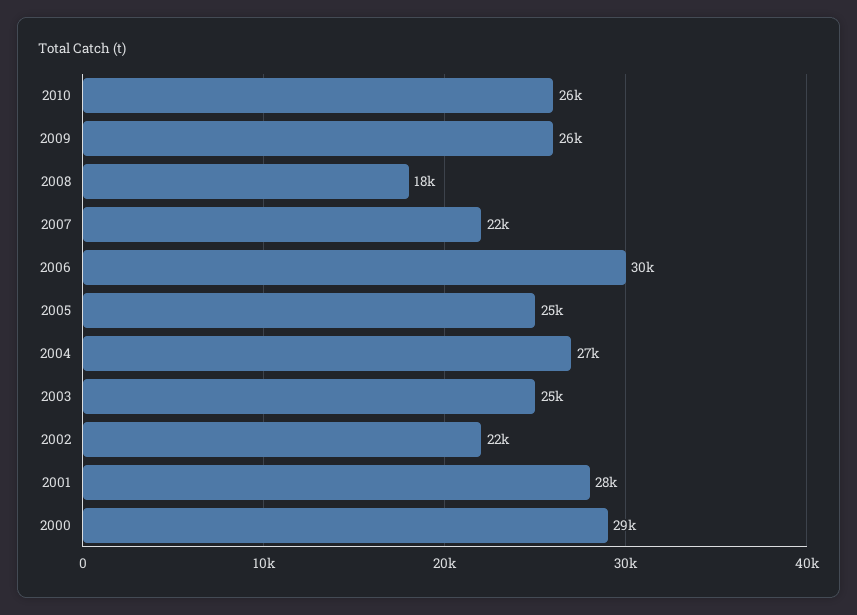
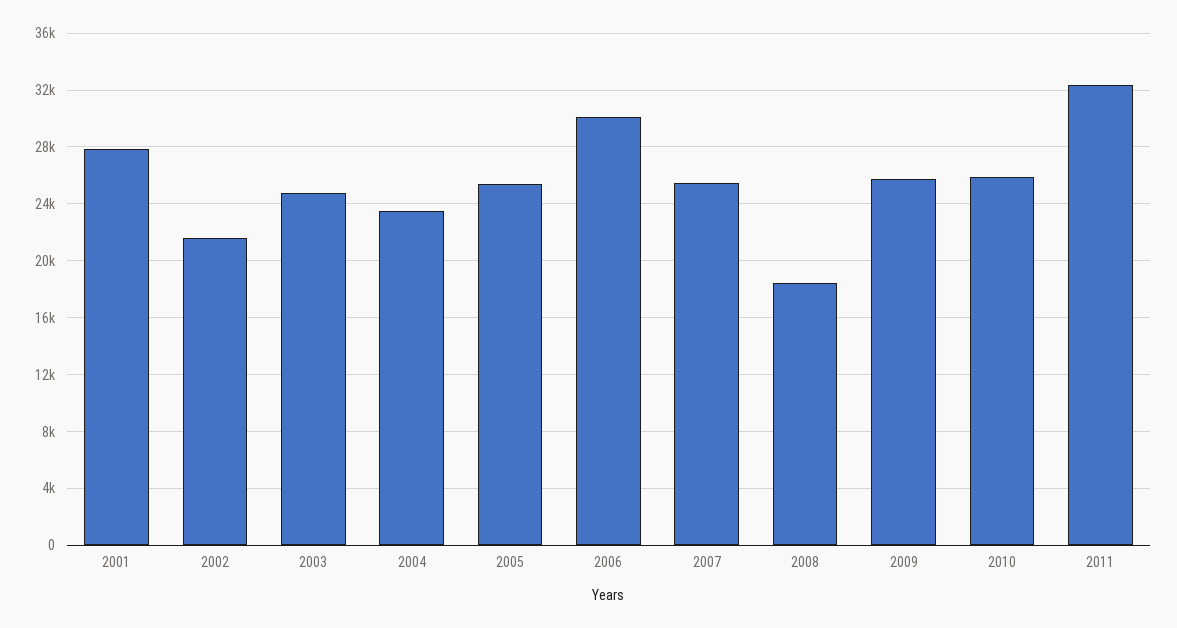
2007: 22000 -> 25500
2004: 27000 -> 23500
2000: 29000 -> none
2011: none -> 32500

